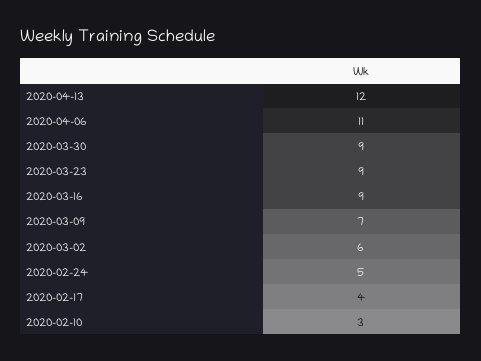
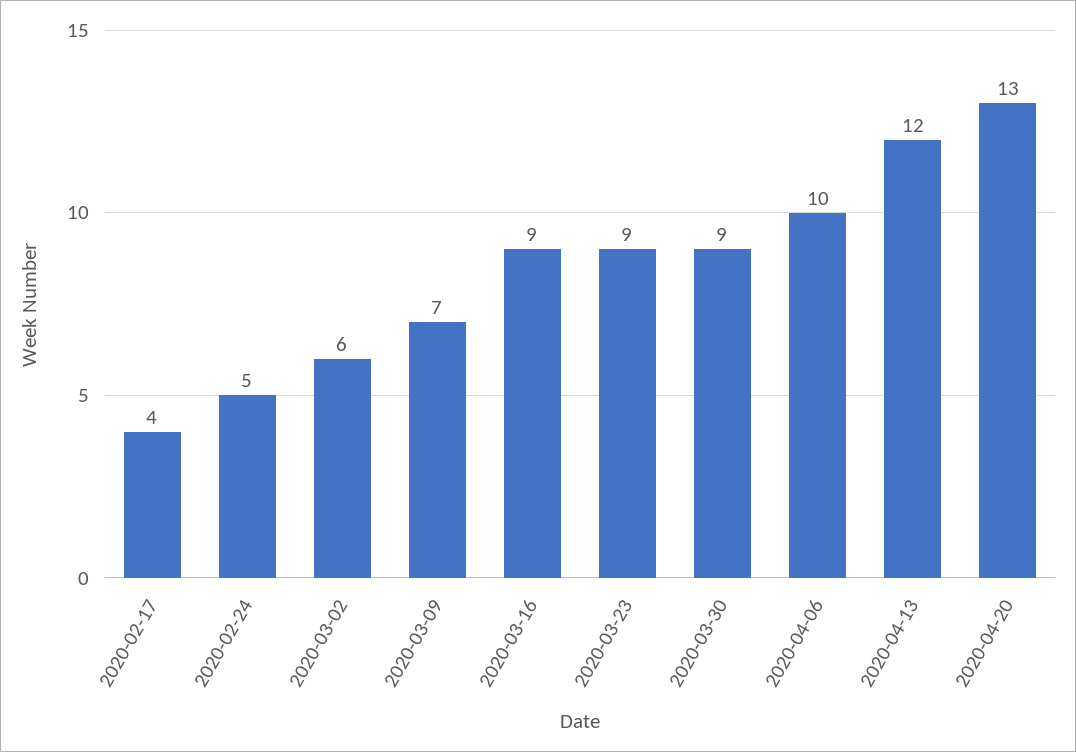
2020-04-06: 11 -> 10
2020-02-10: 3 -> none
2020-04-20: none -> 13

